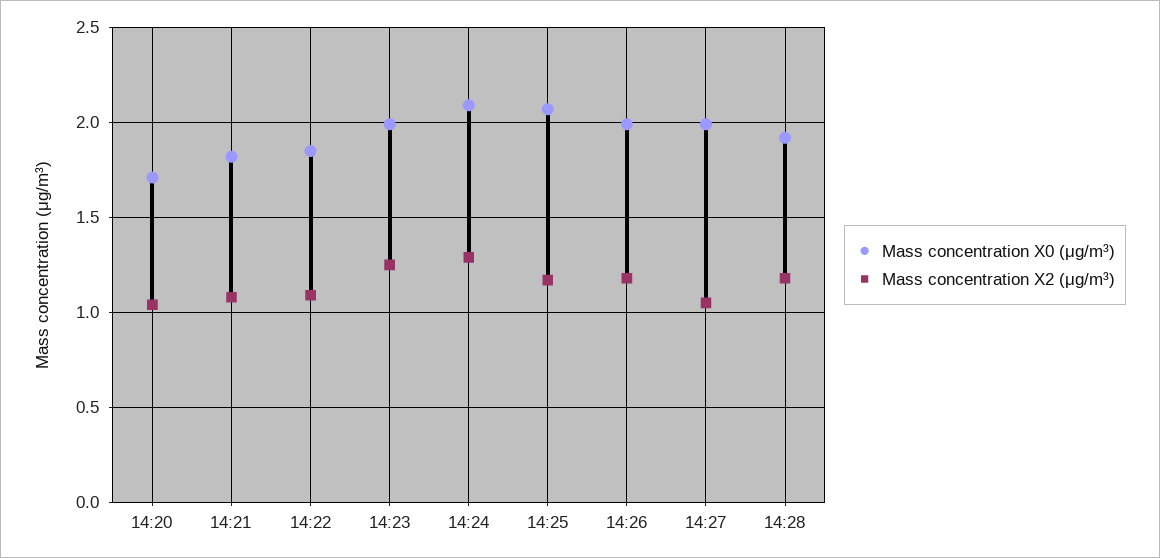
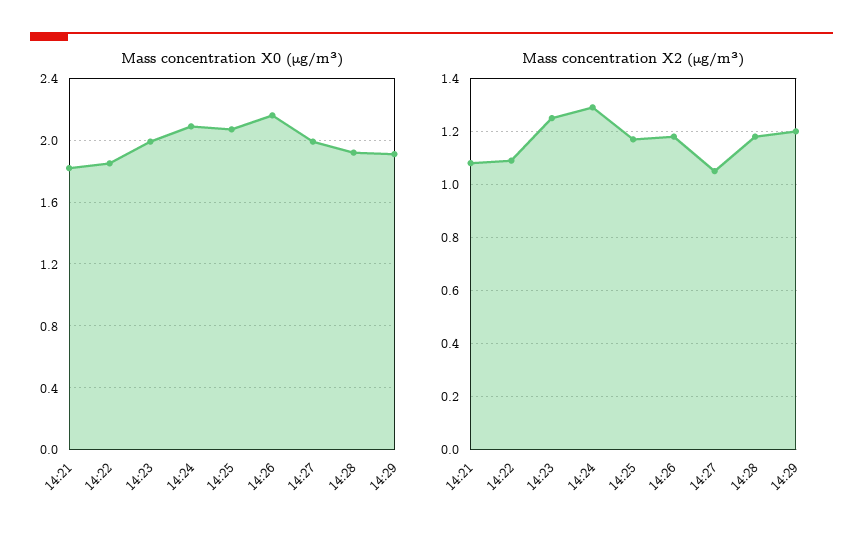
Mass concentration X0 (μg/m³), 14:20: 1.7 -> none
Mass concentration X2 (μg/m³), 14:20: 1.05 -> none
Mass concentration X0 (μg/m³), 14:26: 2 -> 2.15
Mass concentration X0 (μg/m³), 14:29: none -> 1.9
Mass concentration X2 (μg/m³), 14:29: none -> 1.2

